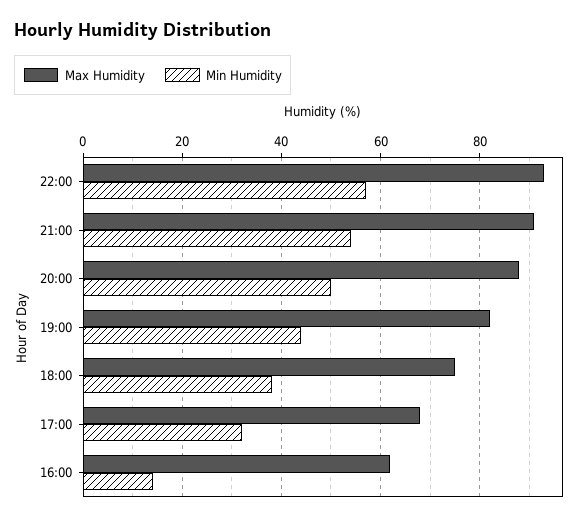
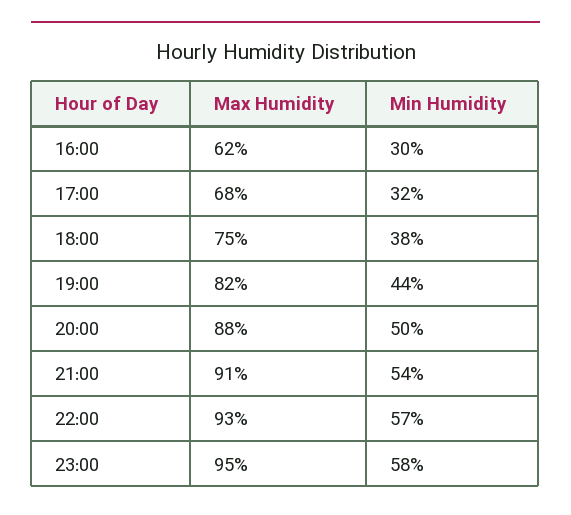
Min Humidity, 16:00: 15 -> 30
Max Humidity, 23:00: none -> 95
Min Humidity, 23:00: none -> 58

